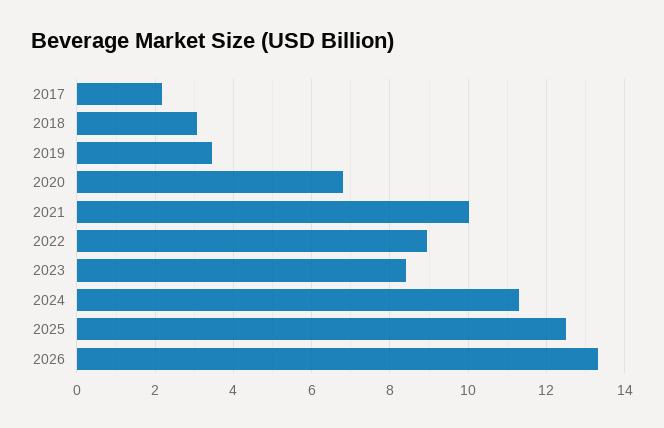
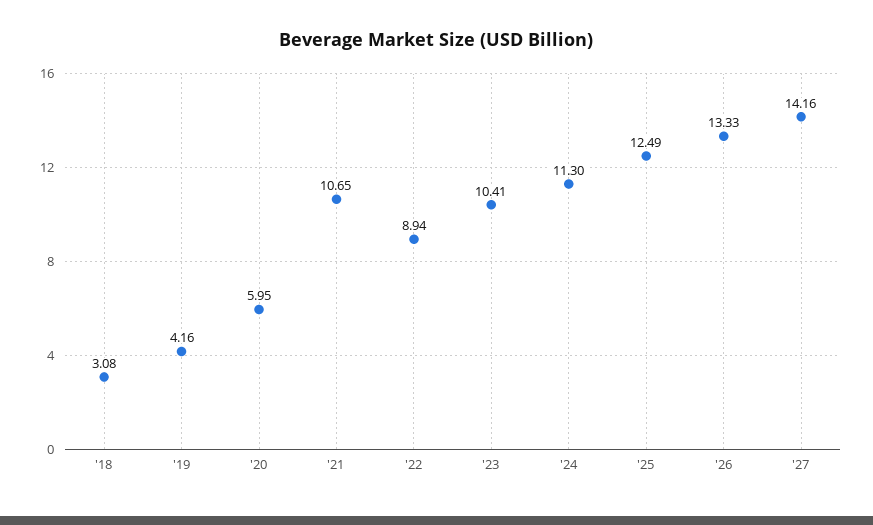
2017: 2.2 -> none
2019: 3.4 -> 4.16
2020: 6.8 -> 5.95
2021: 10 -> 10.65
2023: 8.4 -> 10.41
'27: none -> 14.16

